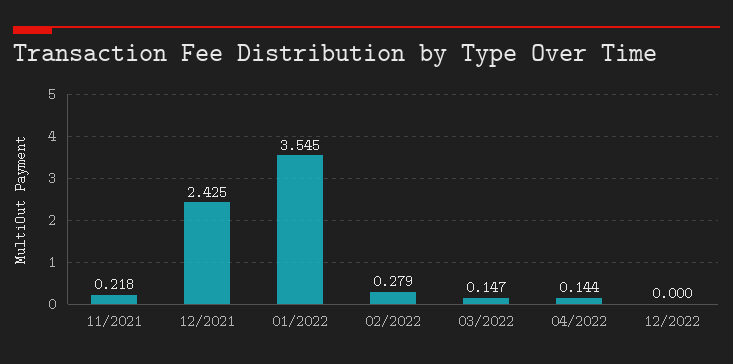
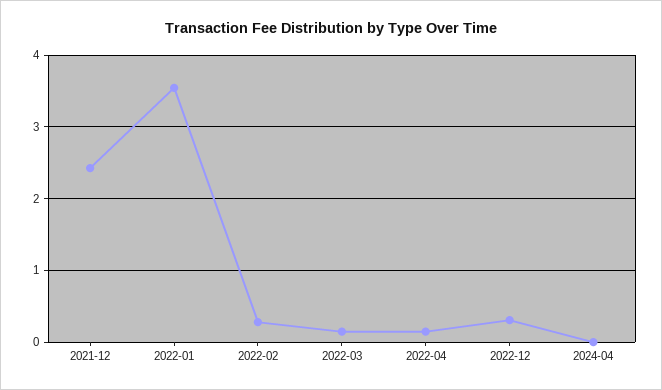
11/2021: 0.218 -> none
12/2022: 0 -> 0.3
2024-04: none -> 0

